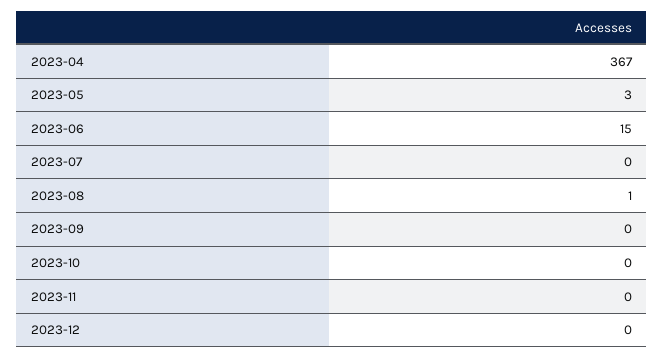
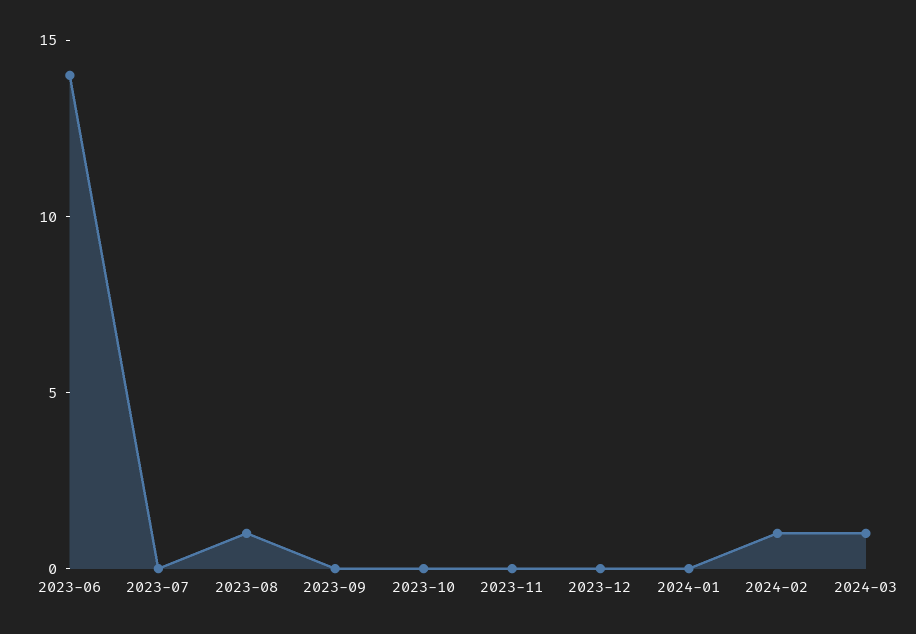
2023-04: 367 -> none
2023-05: 3 -> none
2023-06: 15 -> 14
2024-01: none -> 0
2024-02: none -> 1
2024-03: none -> 1

